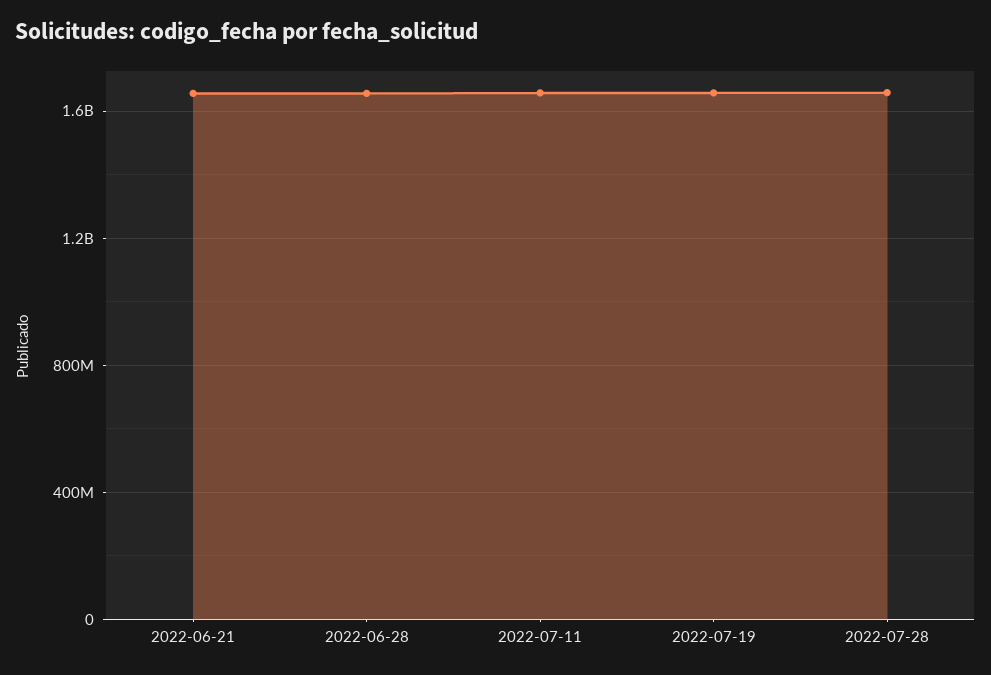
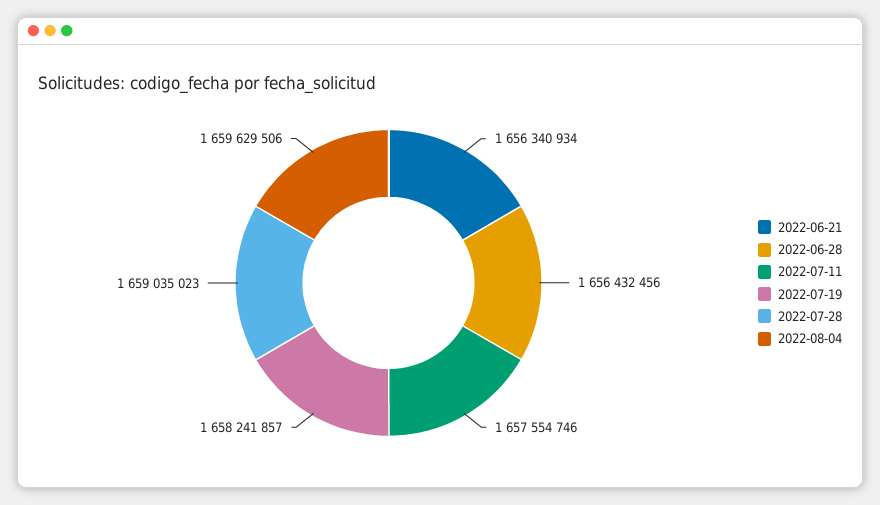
2022-08-04: none -> 1659629506

